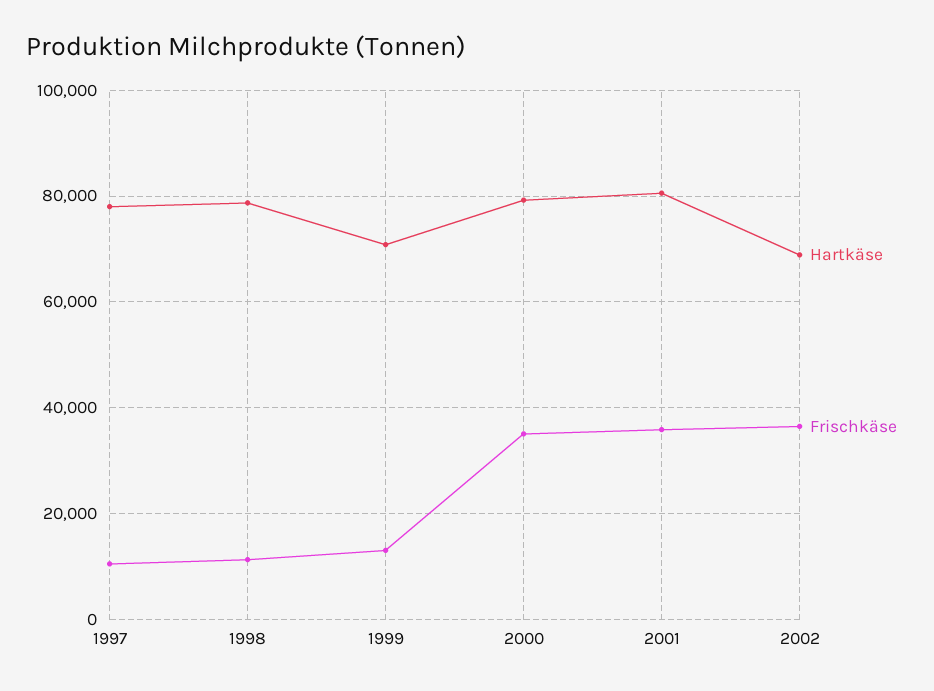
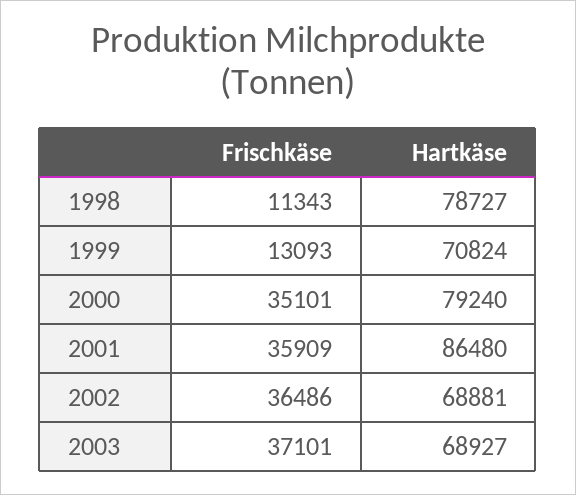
Hartkäse, 1997: 78000 -> none
Frischkäse, 1997: 10000 -> none
Hartkäse, 2001: 80000 -> 86480
Frischkäse, 2003: none -> 37101
Hartkäse, 2003: none -> 68927

